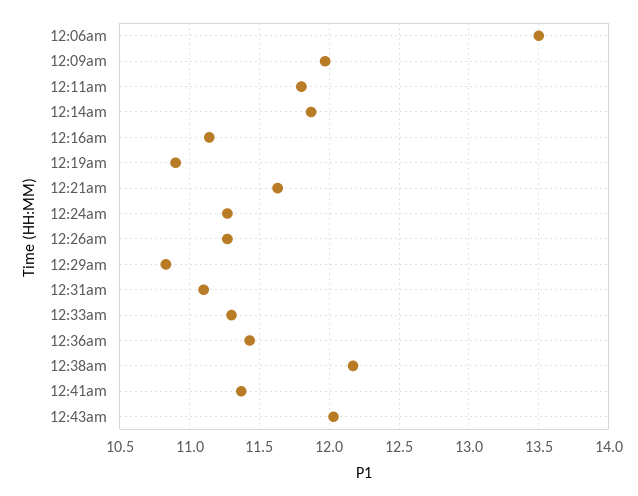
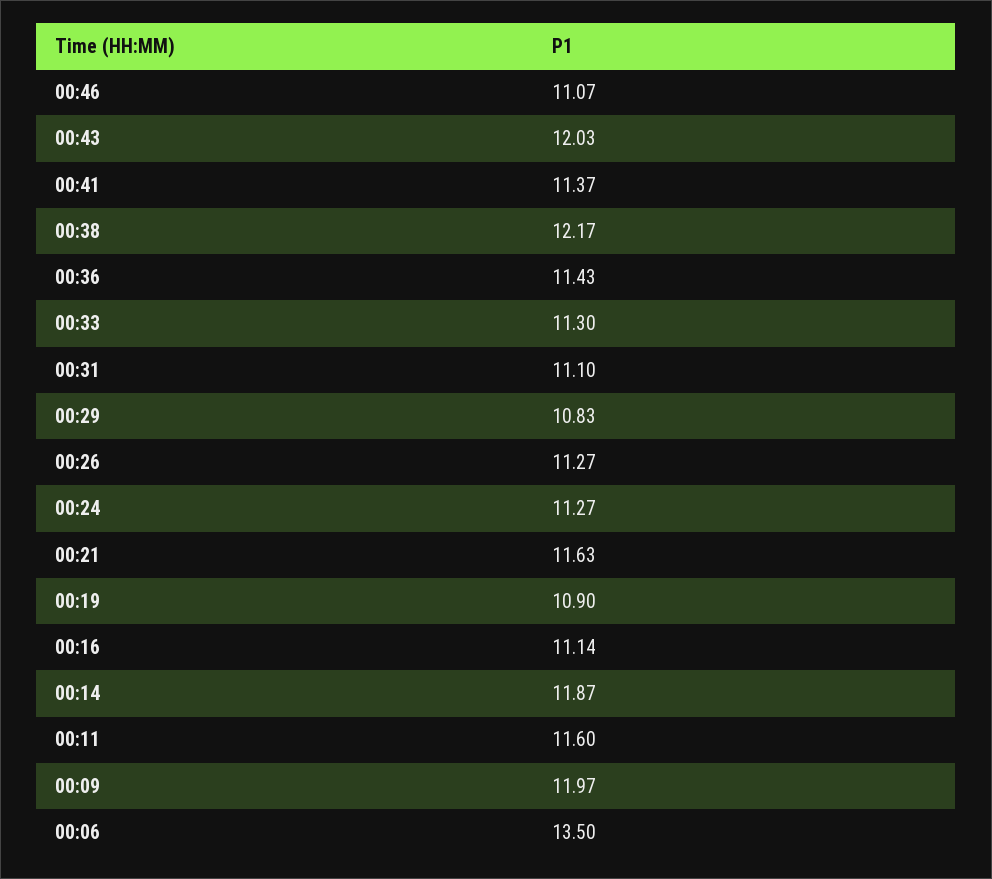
12:11am: 11.8 -> 11.6
00:46: none -> 11.07

